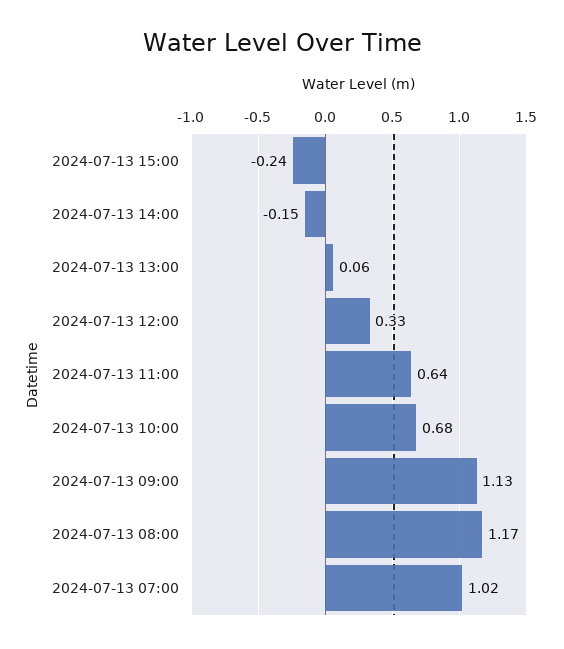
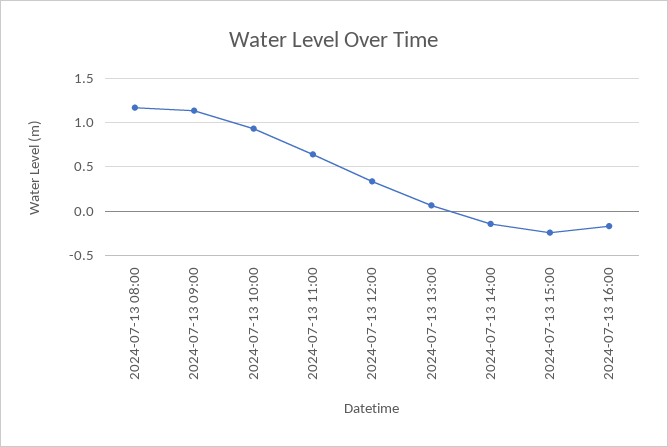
2024-07-13 10:00: 0.68 -> 0.9
2024-07-13 07:00: 1.02 -> none
2024-07-13 16:00: none -> -0.2

